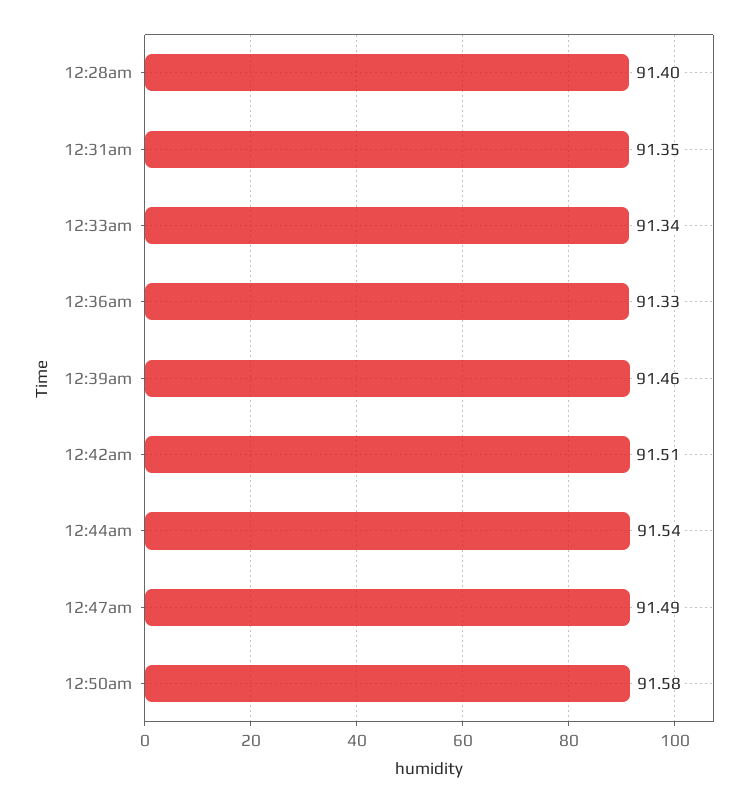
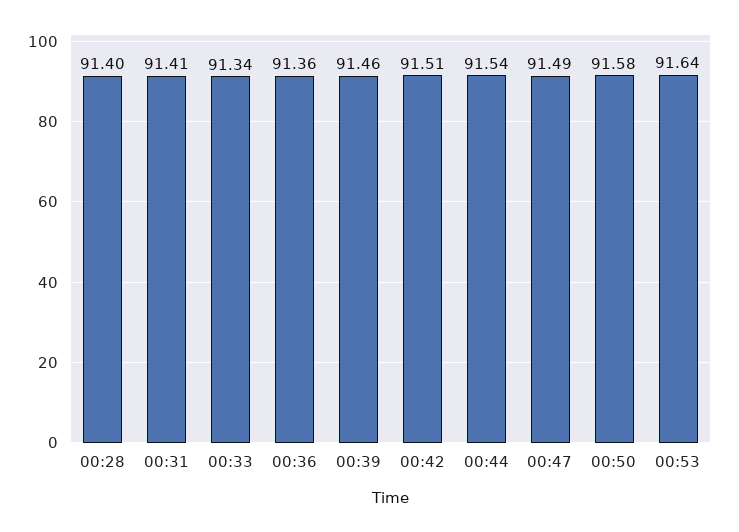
12:31am: 91.35 -> 91.41
12:36am: 91.33 -> 91.36
00:53: none -> 91.64

